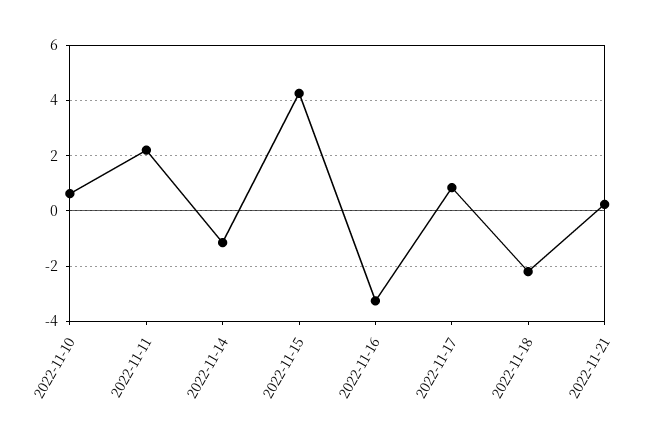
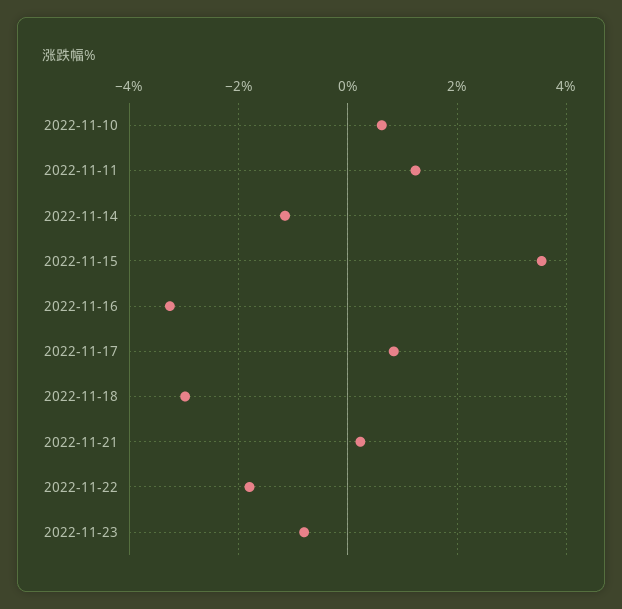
2022-11-11: 2.25 -> 1.2
2022-11-15: 4.25 -> 3.6
2022-11-18: -2.25 -> -3
2022-11-22: none -> -1.8
2022-11-23: none -> -0.8

